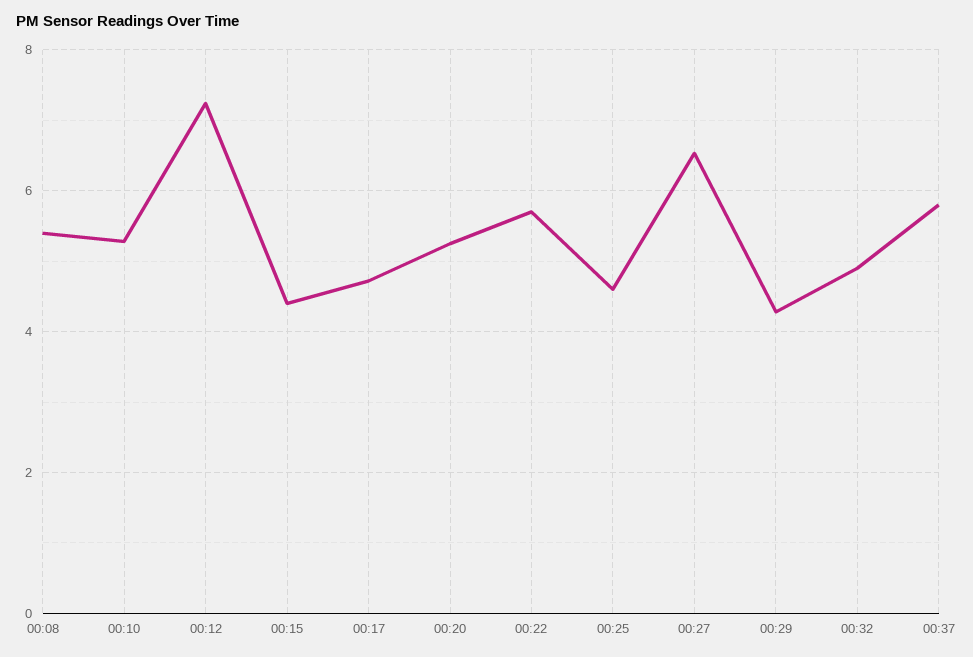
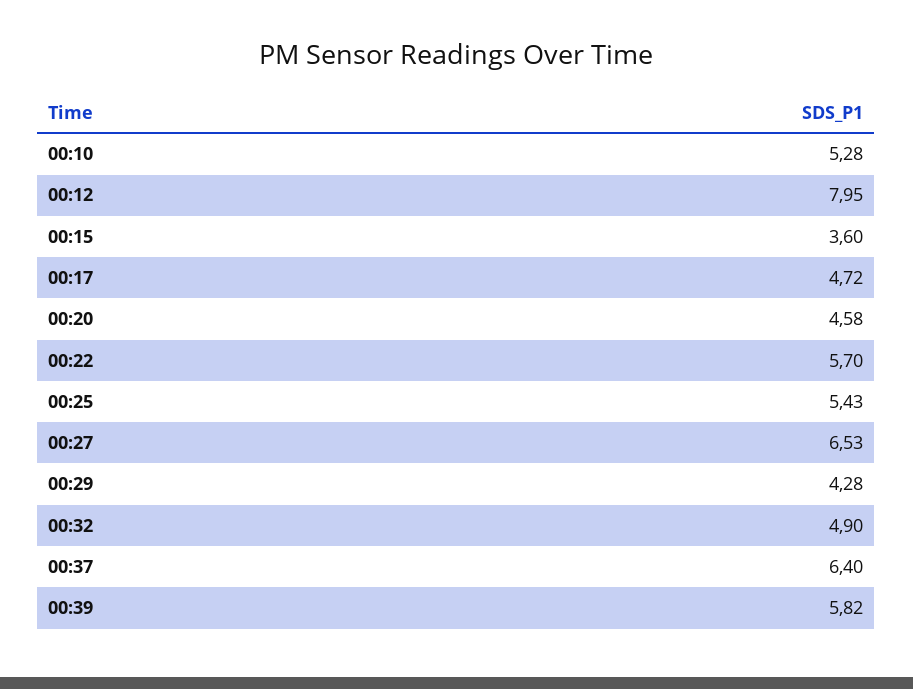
00:08: 5.4 -> none
00:12: 7.2 -> 7.95
00:15: 4.4 -> 3.6
00:20: 5.2 -> 4.58
00:25: 4.6 -> 5.43
00:37: 5.8 -> 6.4
00:39: none -> 5.82

